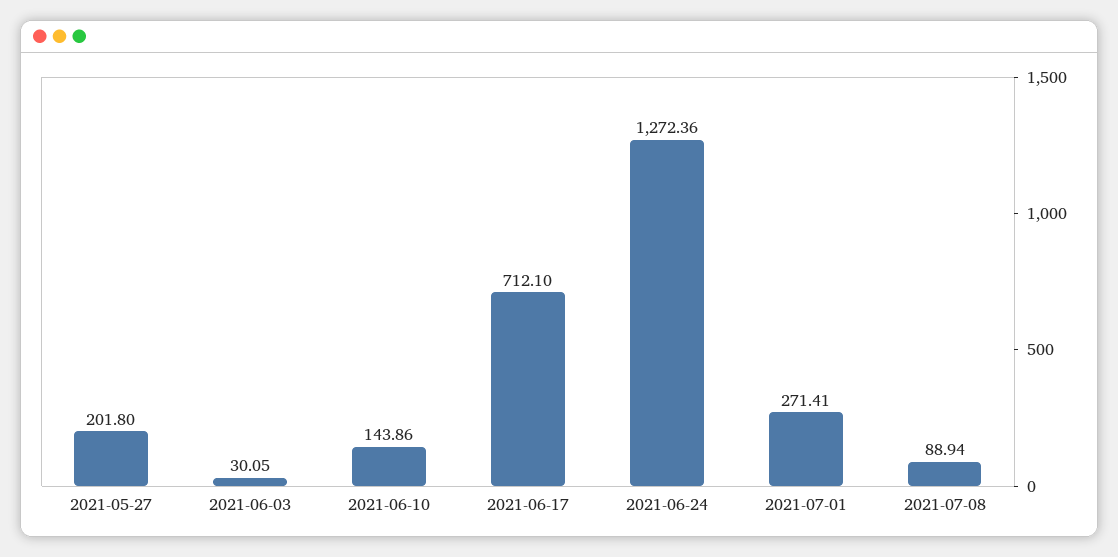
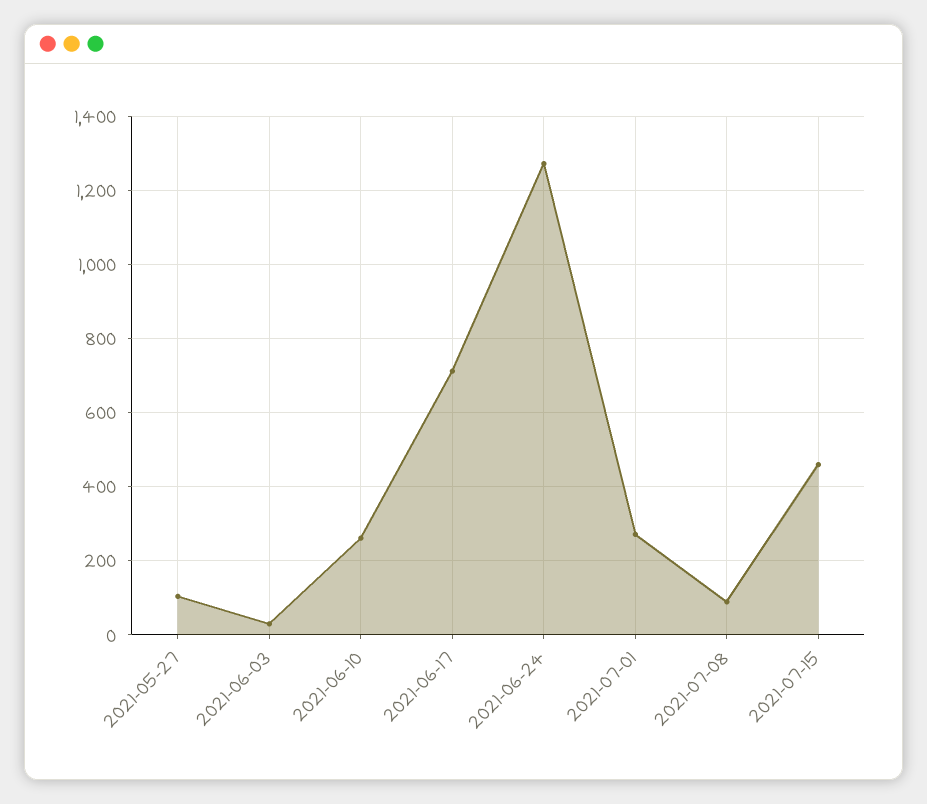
2021-05-27: 201.8 -> 100
2021-06-10: 143.86 -> 260
2021-07-15: none -> 460

